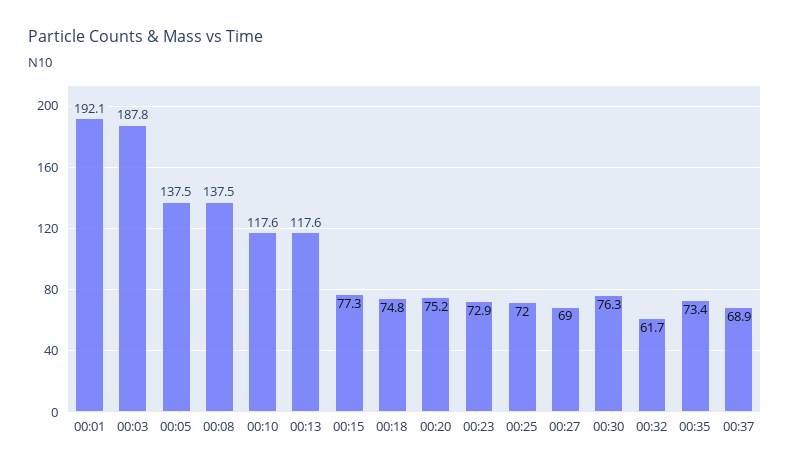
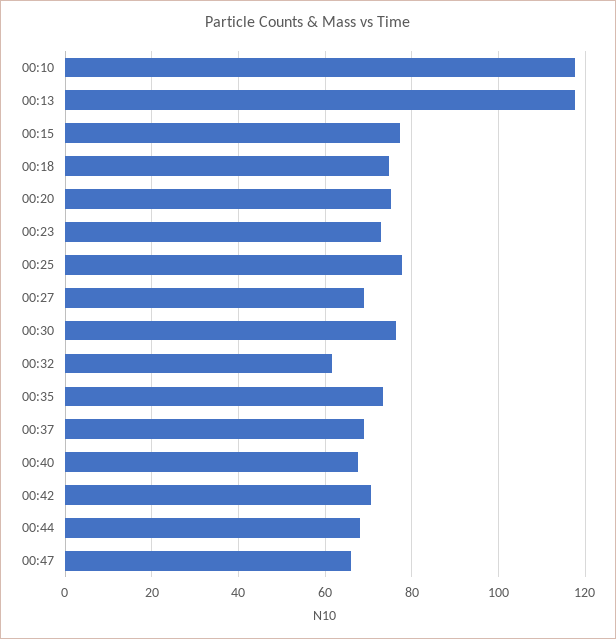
00:01: 192.1 -> none
00:03: 187.8 -> none
00:05: 137.5 -> none
00:08: 137.5 -> none
00:25: 72 -> 78
00:40: none -> 68
00:42: none -> 70
00:44: none -> 68
00:47: none -> 66

